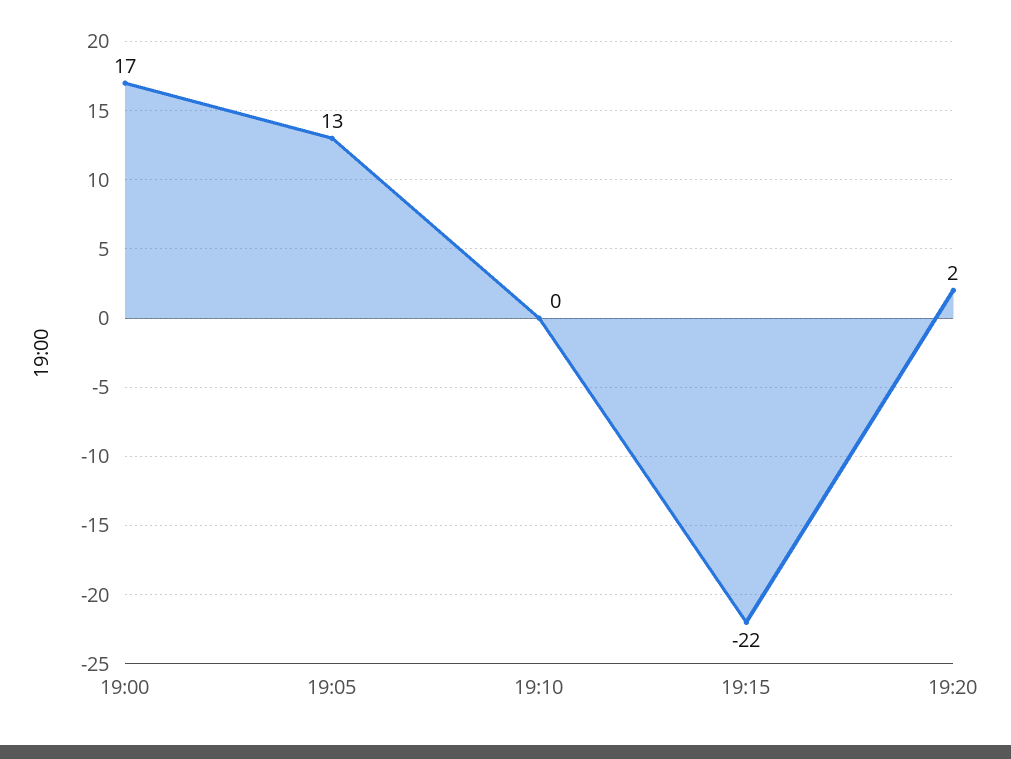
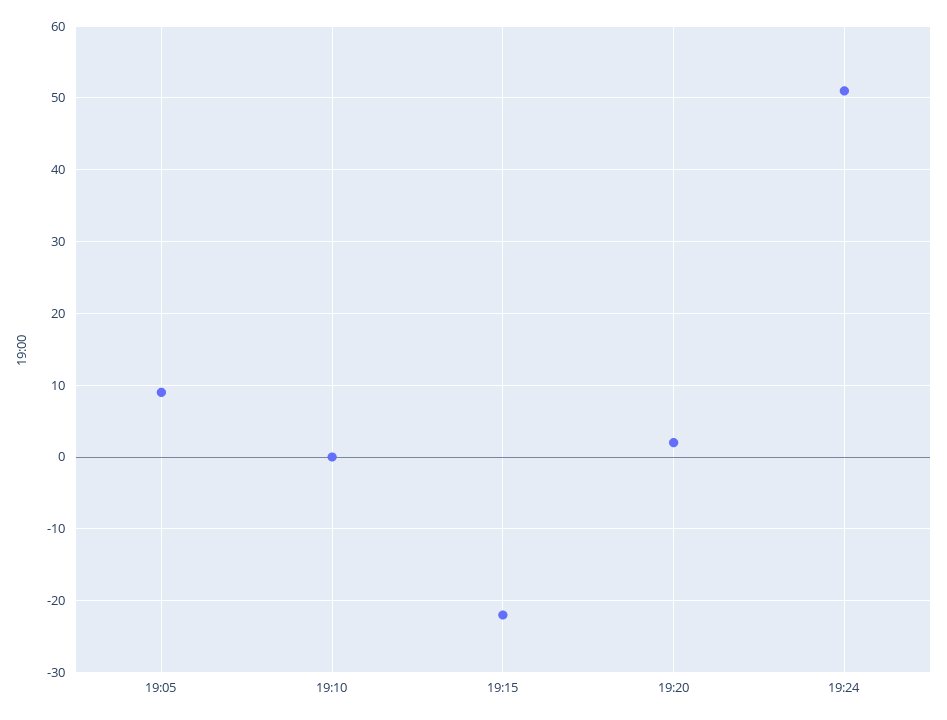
19:00: 17 -> none
19:05: 13 -> 9
19:24: none -> 51

